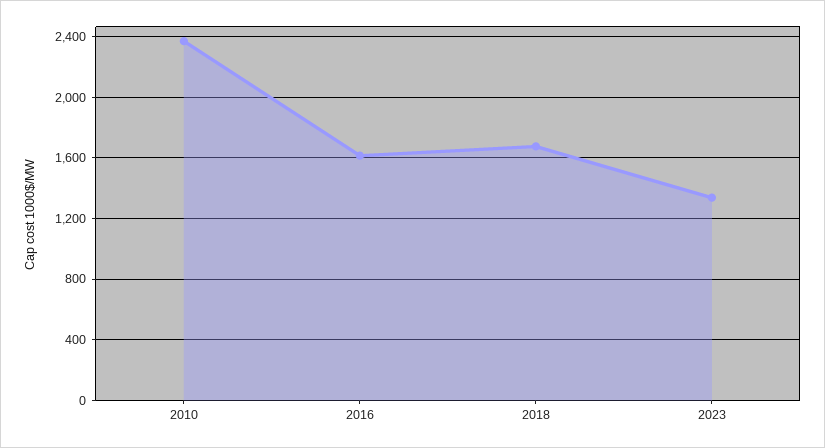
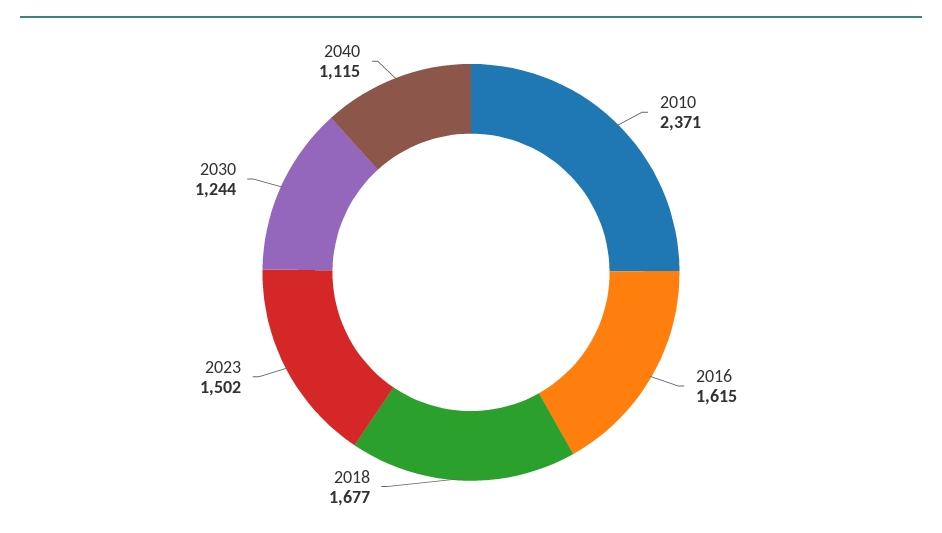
2023: 1350 -> 1502
2030: none -> 1244
2040: none -> 1115

